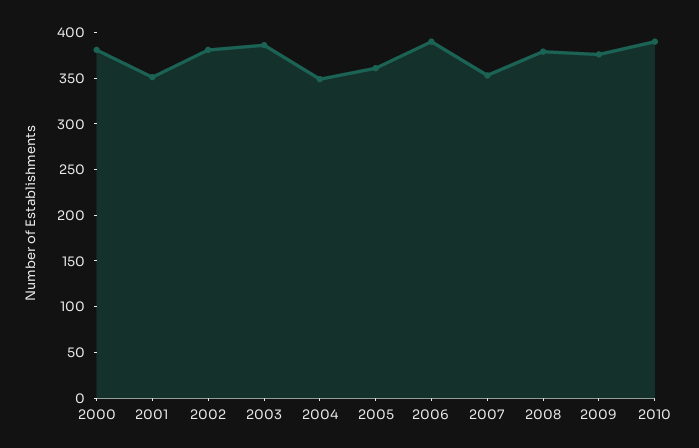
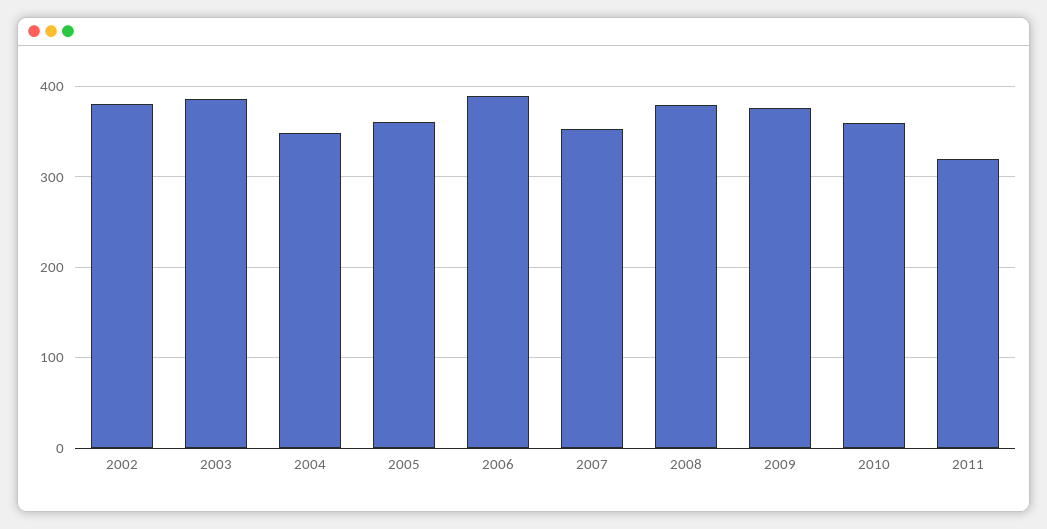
2000: 380 -> none
2001: 350 -> none
2010: 390 -> 360
2011: none -> 320

